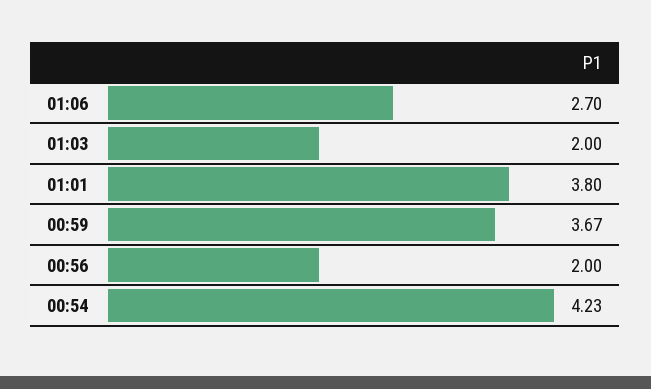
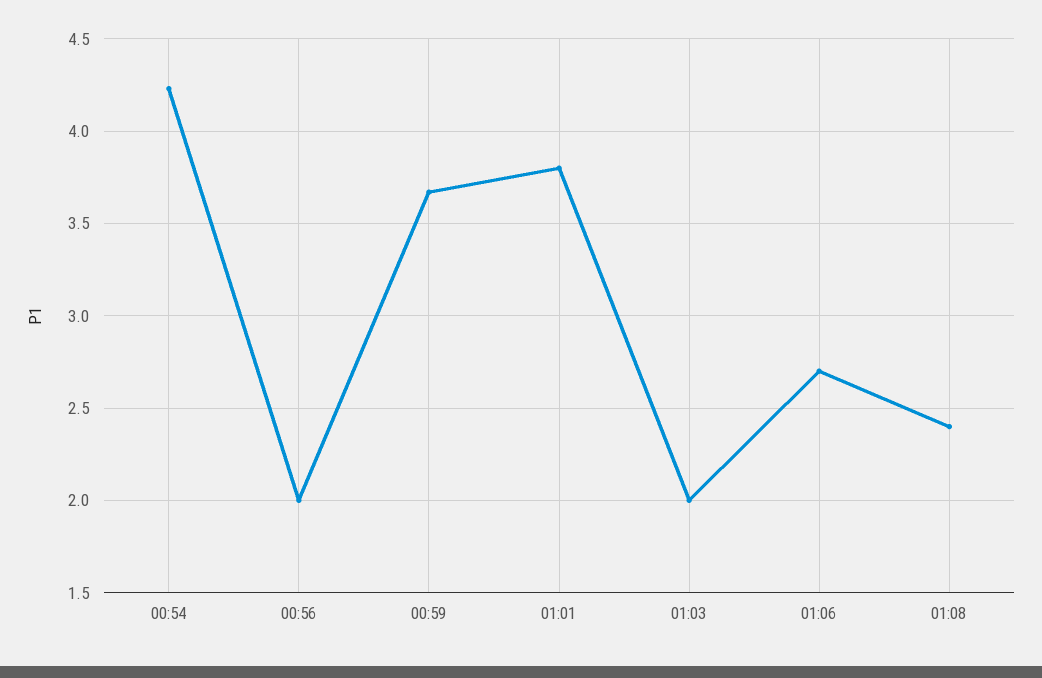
01:08: none -> 2.4

